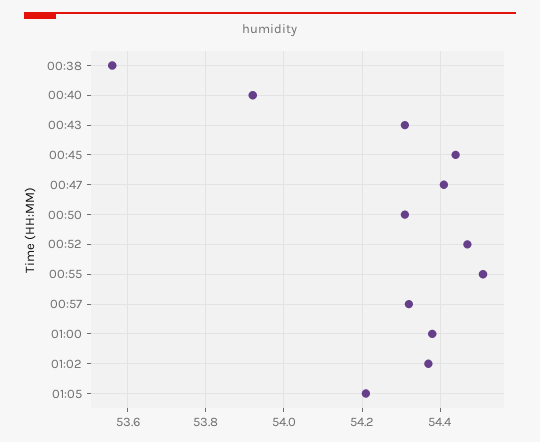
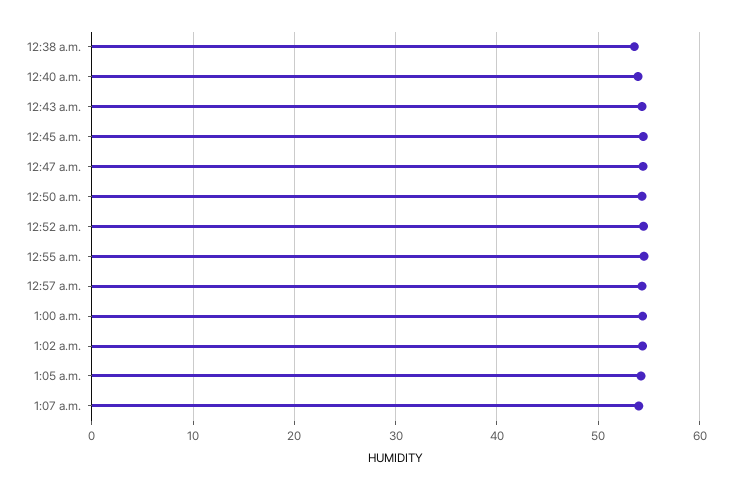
1:07 a.m.: none -> 54

